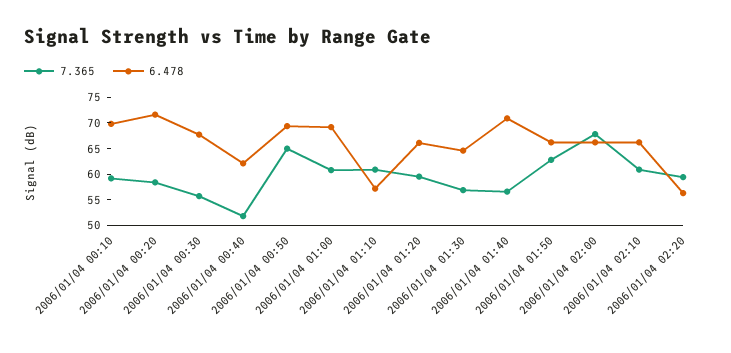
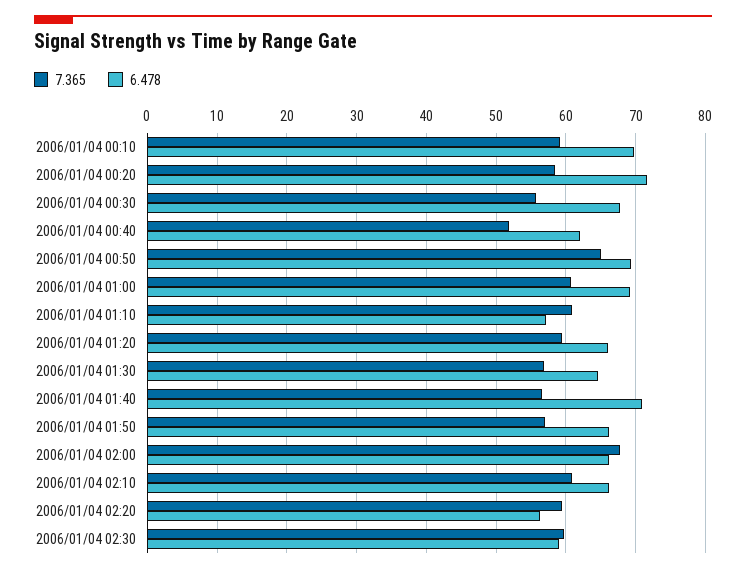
7.365, 2006/01/04 01:50: 62.5 -> 57
7.365, 2006/01/04 02:30: none -> 60
6.478, 2006/01/04 02:30: none -> 59

